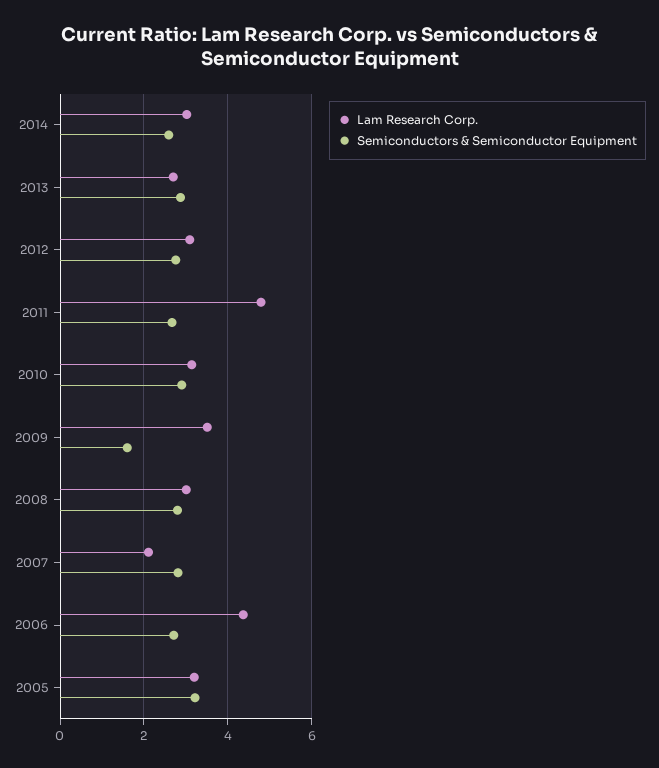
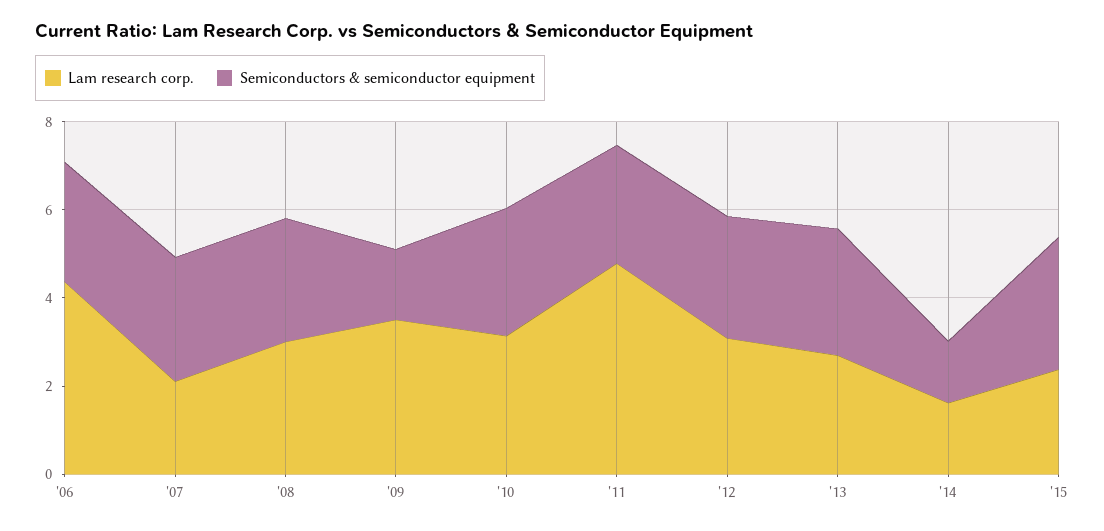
Lam Research Corp., 2014: 3 -> 1.5
Semiconductors & Semiconductor Equipment, 2014: 2.6 -> 1.5
Lam Research Corp., 2005: 3.2 -> none
Semiconductors & Semiconductor Equipment, 2005: 3.2 -> none
Lam Research Corp., '15: none -> 2.5
Semiconductors & Semiconductor Equipment, '15: none -> 3

